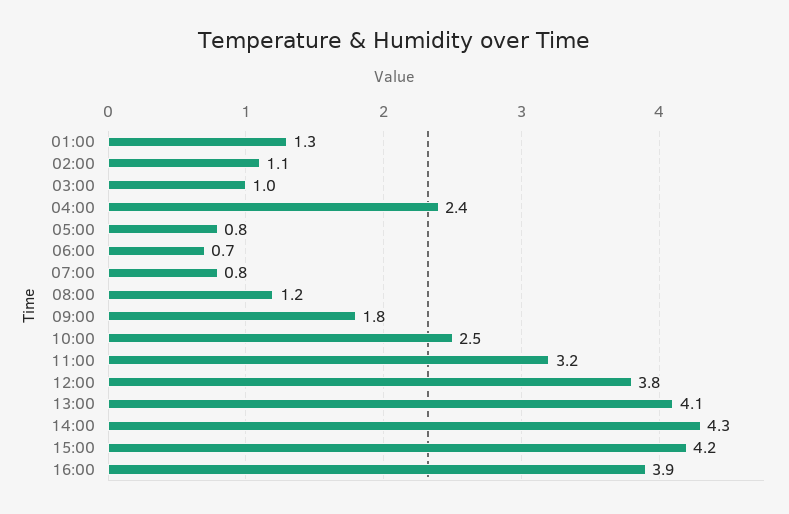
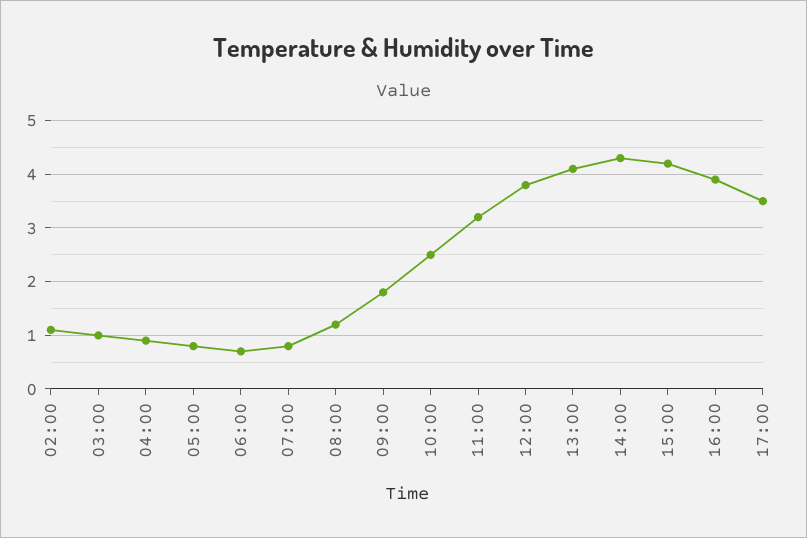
01:00: 1.3 -> none
04:00: 2.4 -> 1
17:00: none -> 3.5

